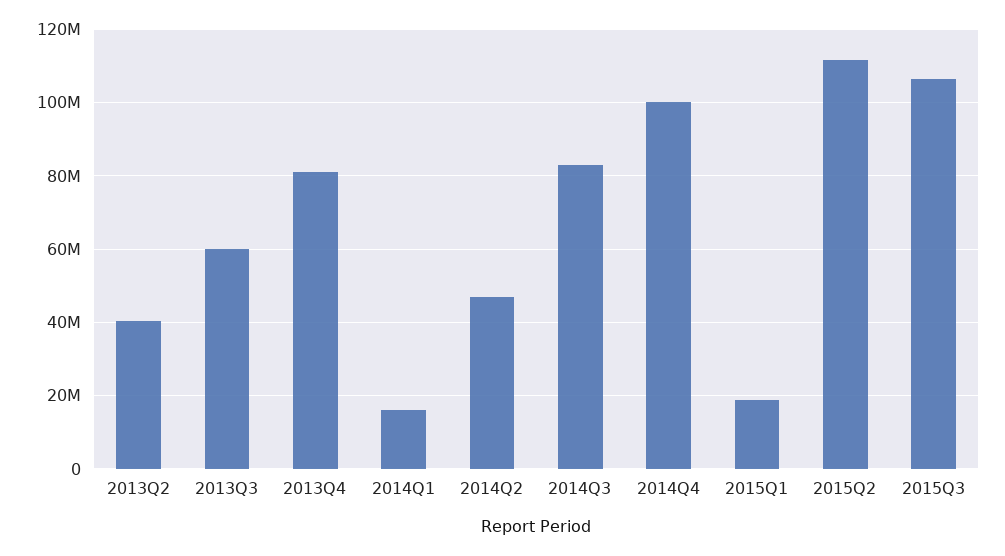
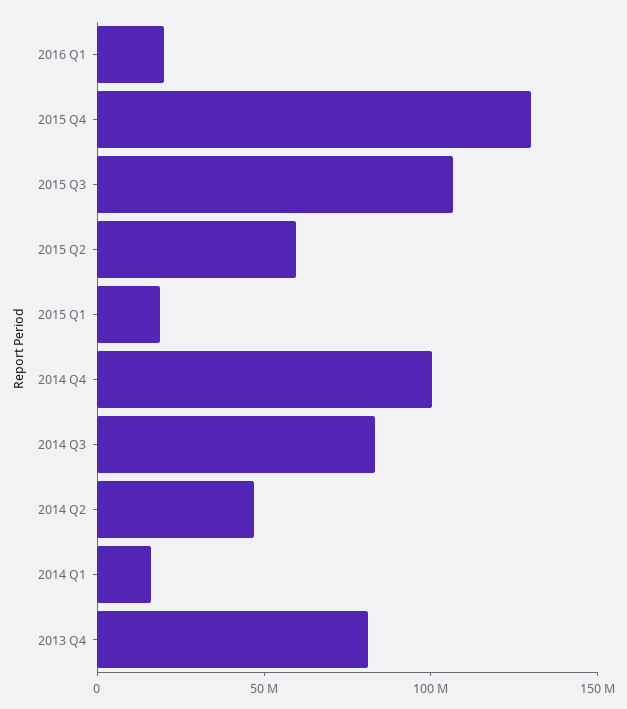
2013Q2: 40000000 -> none
2013Q3: 60000000 -> none
2015Q2: 112000000 -> 60000000
2016 Q1: none -> 20000000
2015 Q4: none -> 130000000

